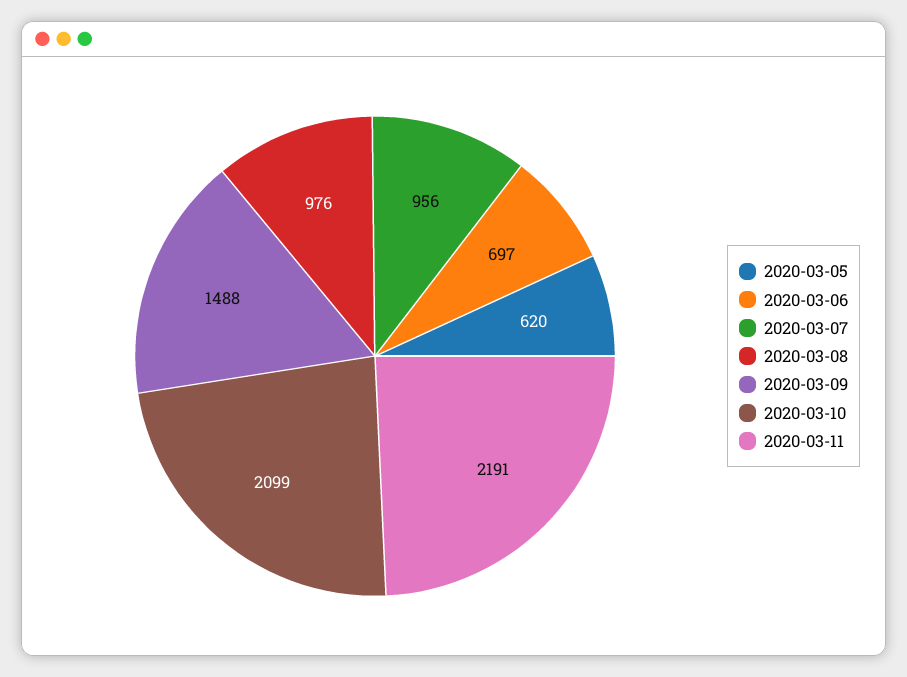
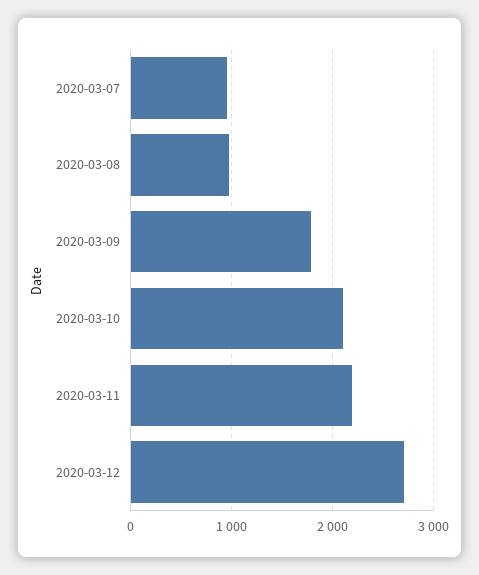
2020-03-05: 620 -> none
2020-03-06: 697 -> none
2020-03-09: 1488 -> 1800
2020-03-12: none -> 2700

